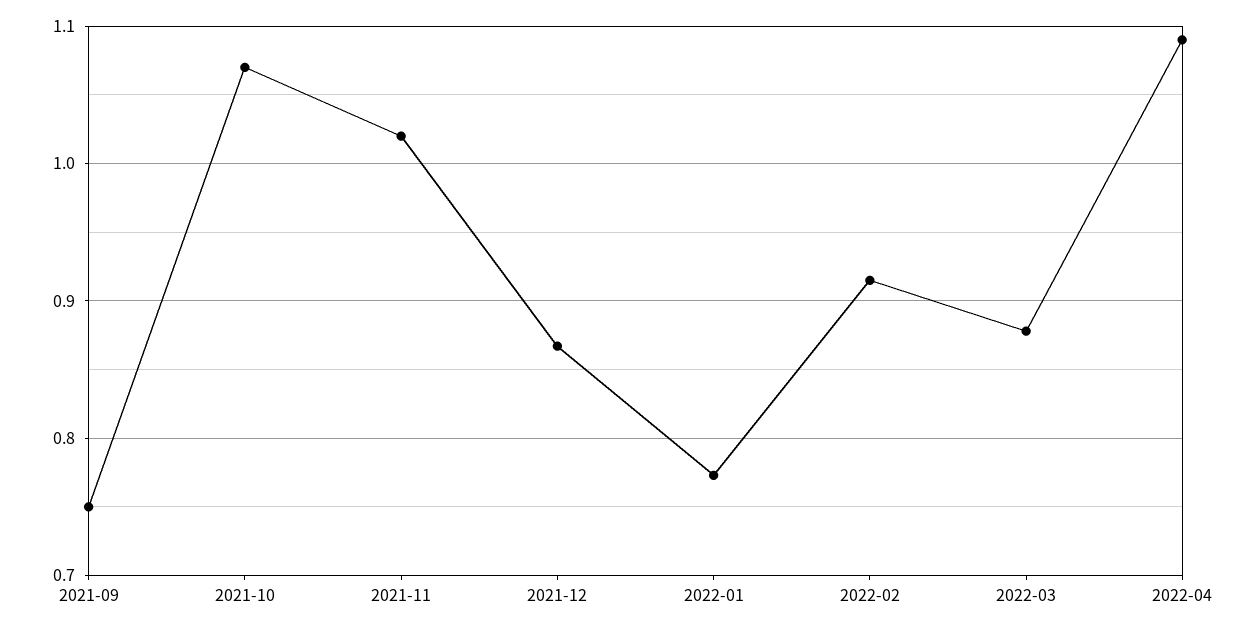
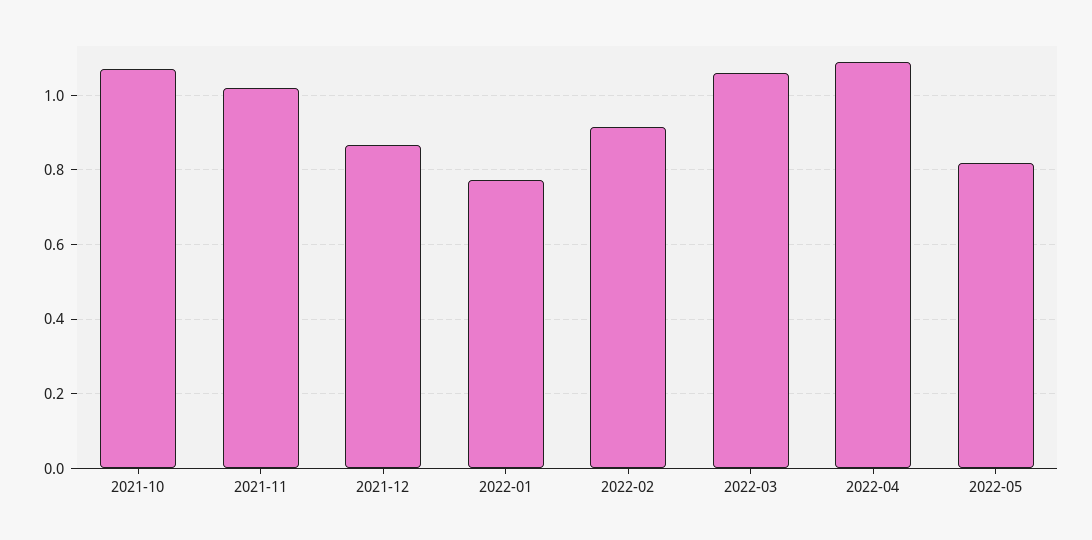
2021-09: 0.75 -> none
2022-03: 0.88 -> 1.06
2022-05: none -> 0.82

